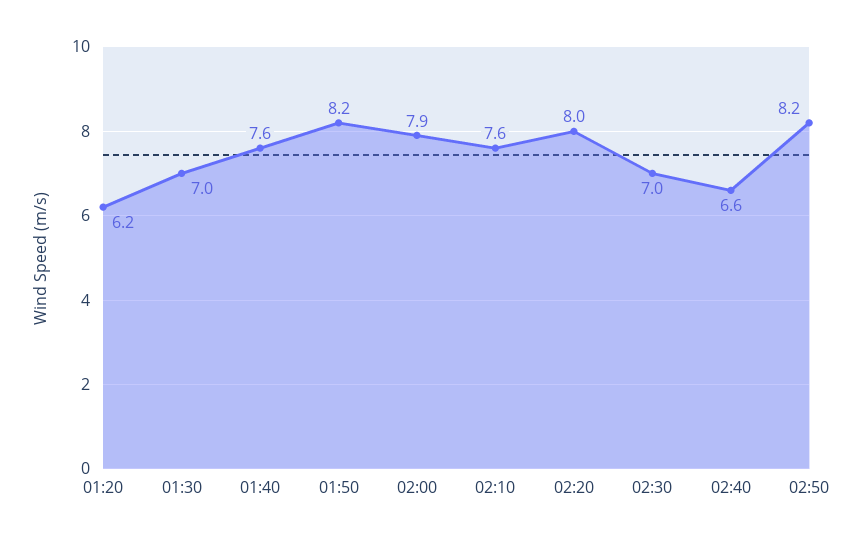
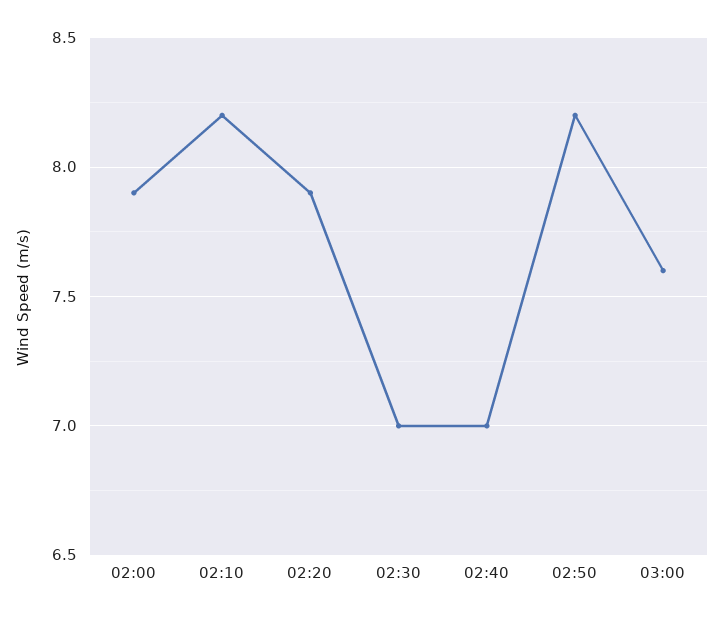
01:20: 6.2 -> none
01:30: 7 -> none
01:40: 7.6 -> none
01:50: 8.2 -> none
02:10: 7.6 -> 8.2
02:20: 8 -> 7.9
02:40: 6.6 -> 7
03:00: none -> 7.6

